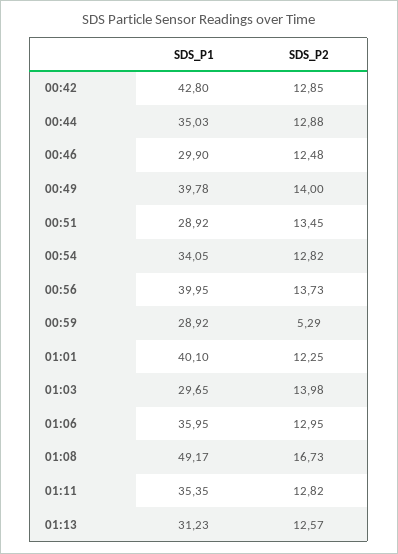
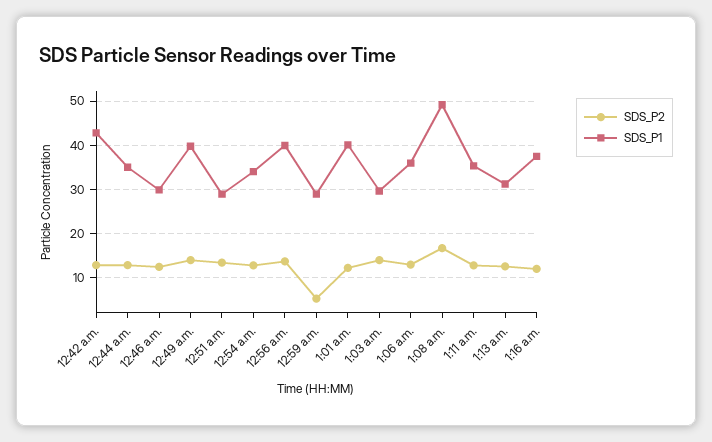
SDS_P2, 1:16 a.m.: none -> 12
SDS_P1, 1:16 a.m.: none -> 38

